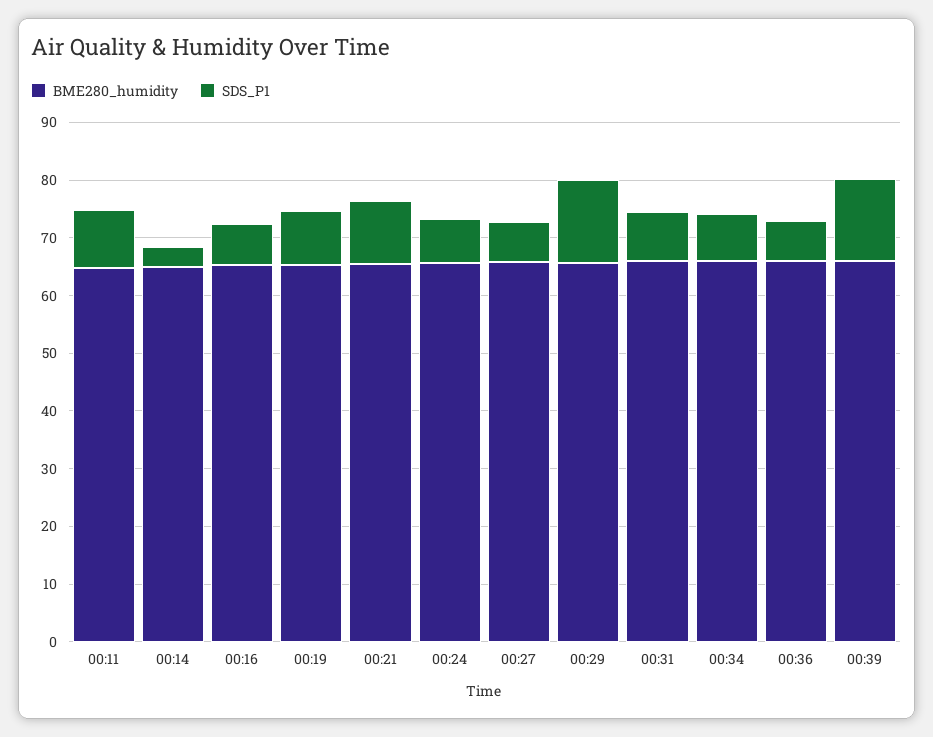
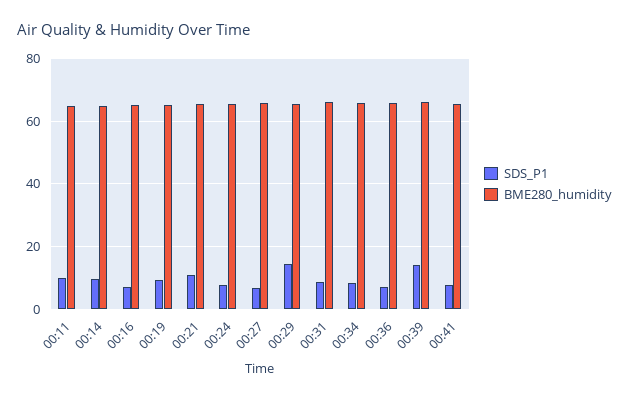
SDS_P1, 00:14: 4 -> 10
SDS_P1, 00:41: none -> 8
BME280_humidity, 00:41: none -> 66

